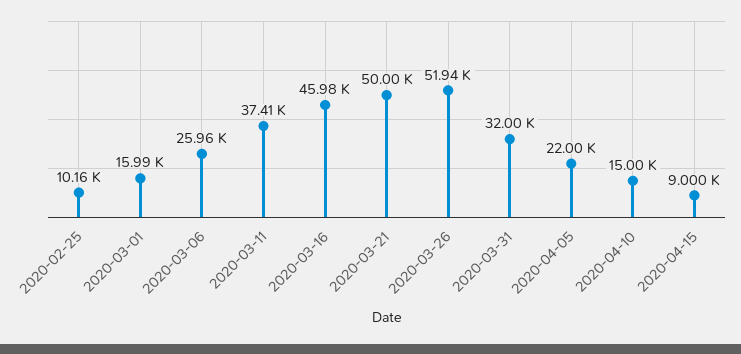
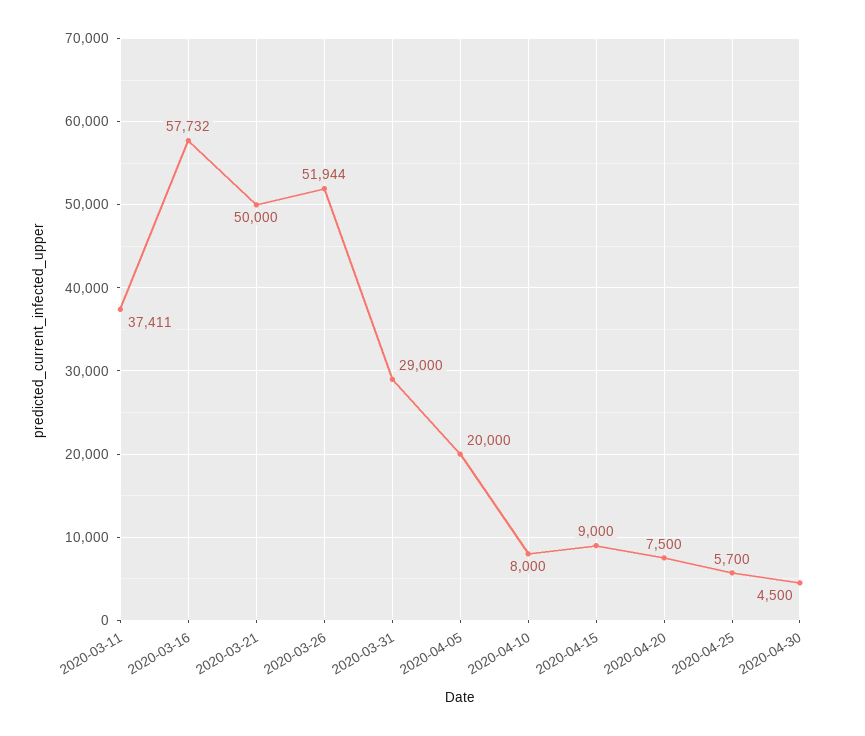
2020-02-25: 10160 -> none
2020-03-01: 15990 -> none
2020-03-06: 25960 -> none
2020-03-16: 45980 -> 57732
2020-03-31: 32000 -> 29000
2020-04-05: 22000 -> 20000
2020-04-10: 15000 -> 8000
2020-04-20: none -> 7500
2020-04-25: none -> 5700
2020-04-30: none -> 4500

